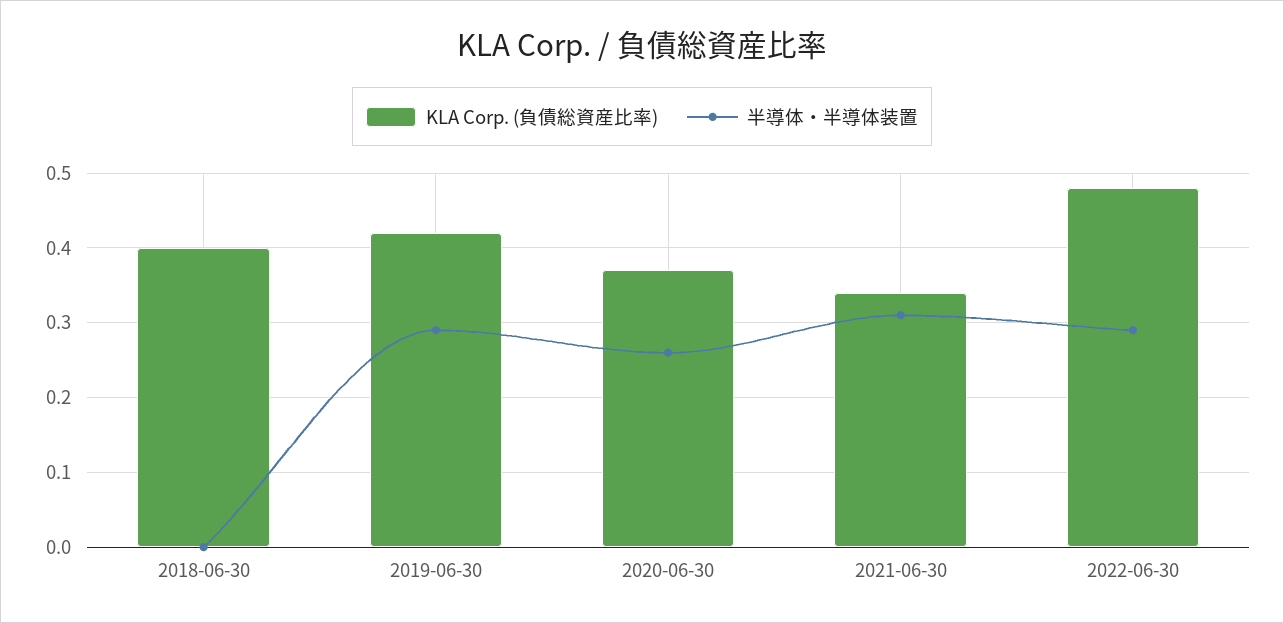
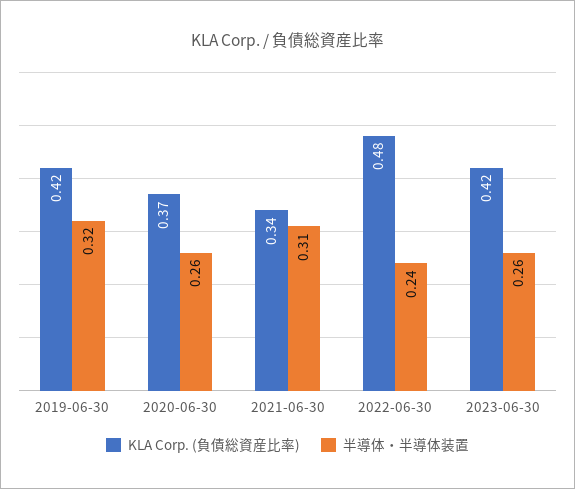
KLA Corp. (負債総資産比率), 2018-06-30: 0.4 -> none
半導体・半導体装置, 2018-06-30: 0 -> none
半導体・半導体装置, 2019-06-30: 0.29 -> 0.32
半導体・半導体装置, 2022-06-30: 0.29 -> 0.24
KLA Corp. (負債総資産比率), 2023-06-30: none -> 0.42
半導体・半導体装置, 2023-06-30: none -> 0.26

